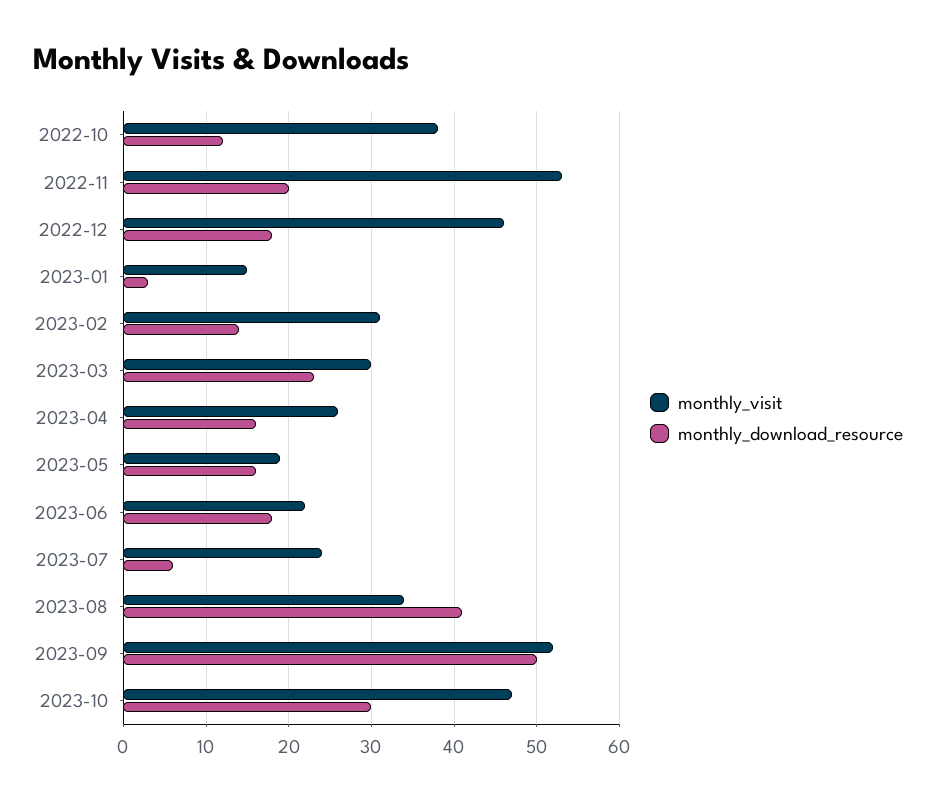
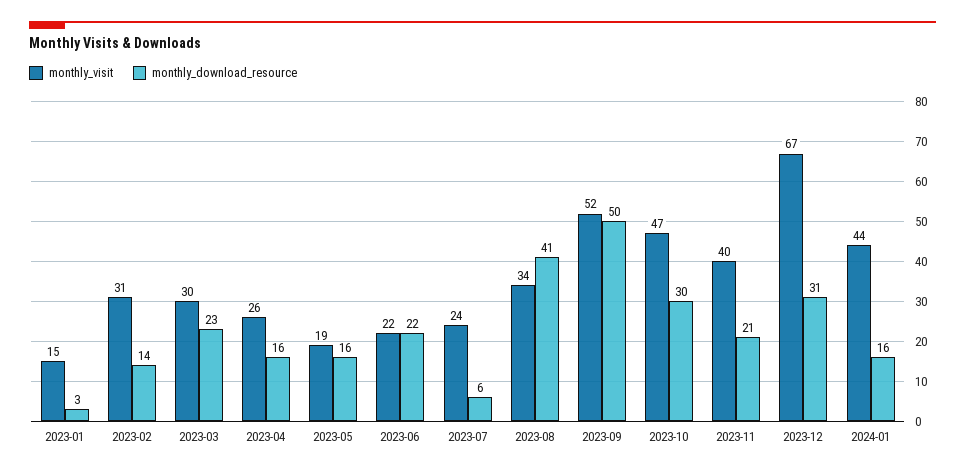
monthly_visit, 2022-10: 38 -> none
monthly_download_resource, 2022-10: 12 -> none
monthly_visit, 2022-11: 53 -> none
monthly_download_resource, 2022-11: 20 -> none
monthly_visit, 2022-12: 46 -> none
monthly_download_resource, 2022-12: 18 -> none
monthly_download_resource, 2023-06: 18 -> 22
monthly_visit, 2023-11: none -> 40
monthly_download_resource, 2023-11: none -> 21
monthly_visit, 2023-12: none -> 67
monthly_download_resource, 2023-12: none -> 31
monthly_visit, 2024-01: none -> 44
monthly_download_resource, 2024-01: none -> 16

